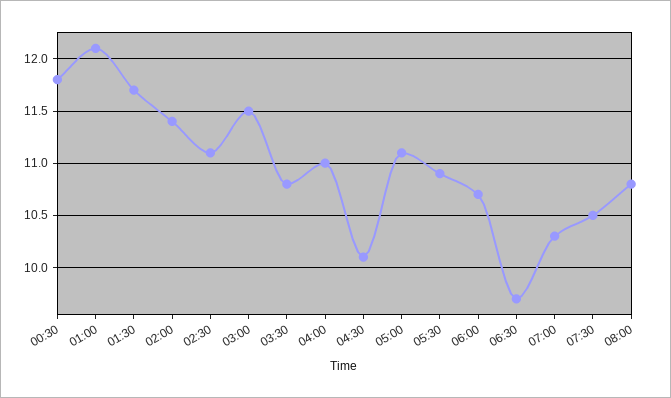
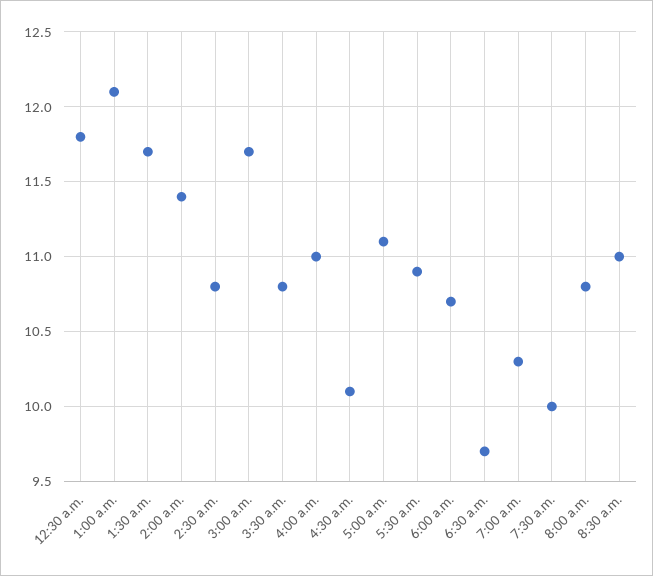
02:30: 11.1 -> 10.8
03:00: 11.5 -> 11.7
07:30: 10.5 -> 10
8:30 a.m.: none -> 11

